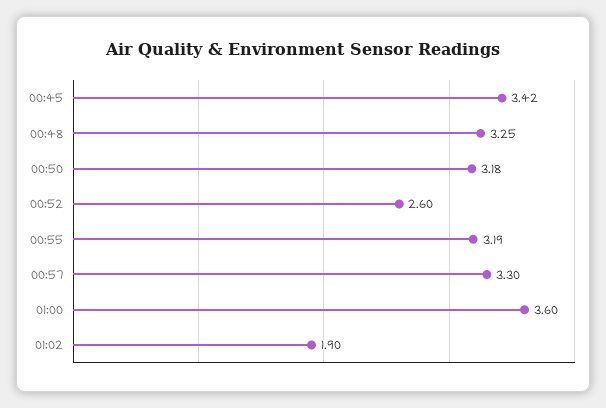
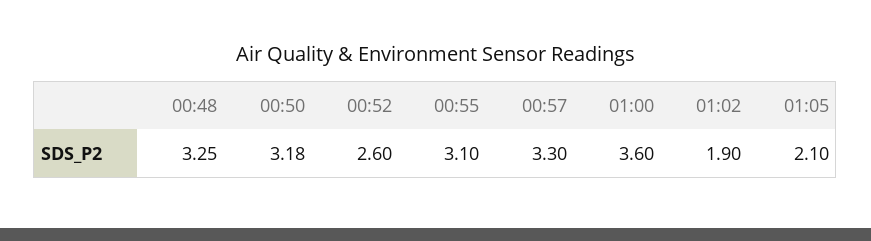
00:45: 3.42 -> none
00:55: 3.19 -> 3.1
01:05: none -> 2.1

